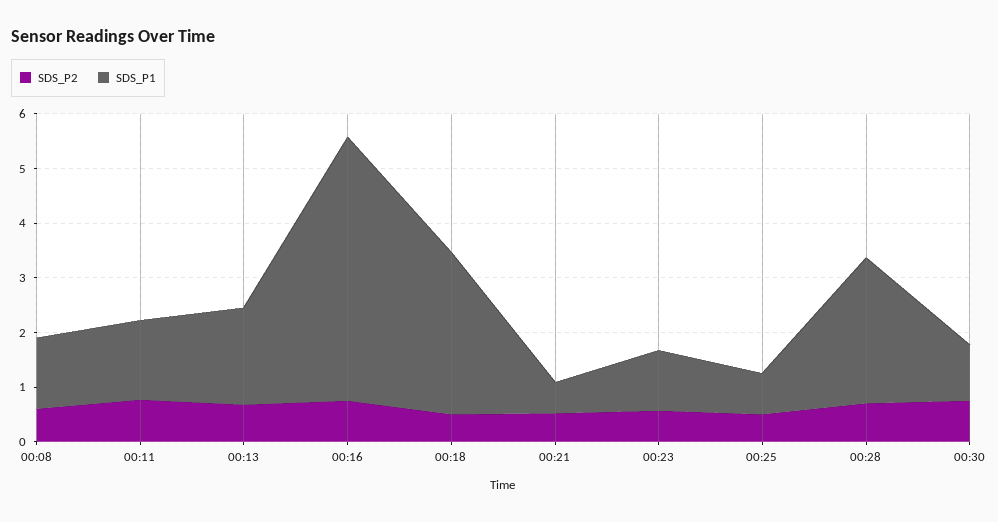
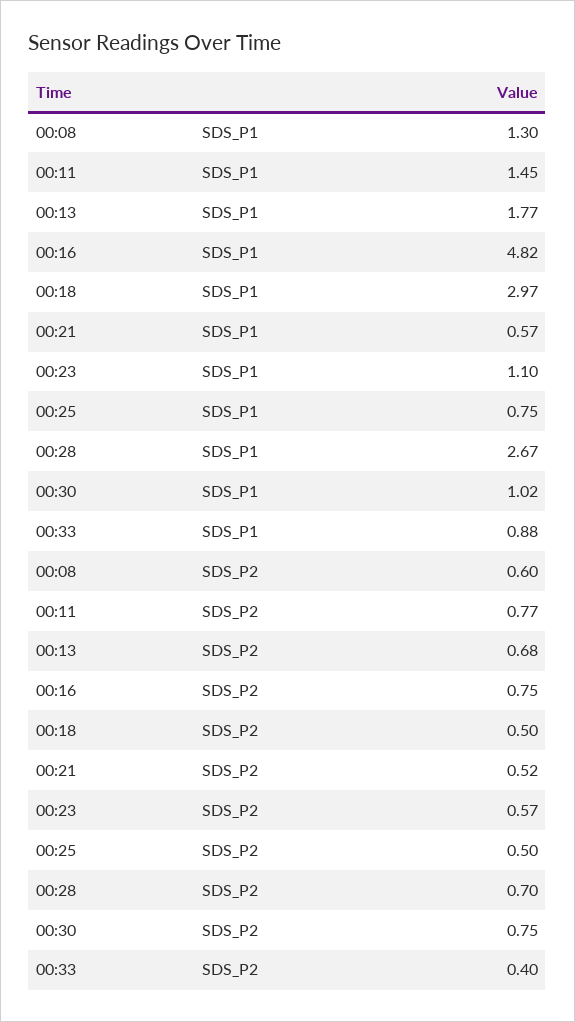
SDS_P1, 00:33: none -> 0.88
SDS_P2, 00:33: none -> 0.4

